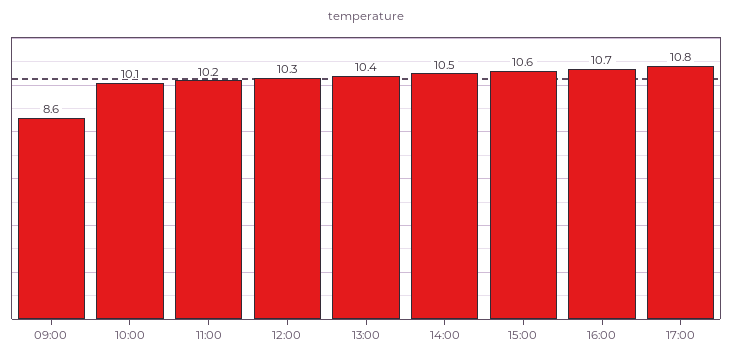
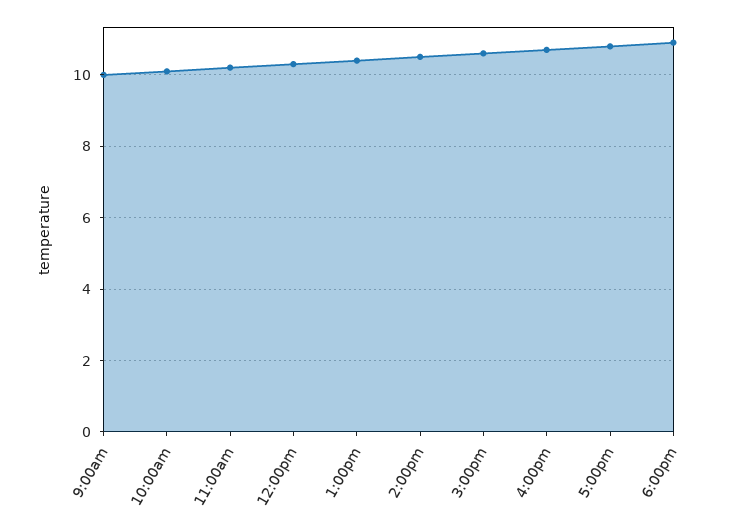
09:00: 8.6 -> 10
6:00pm: none -> 11

